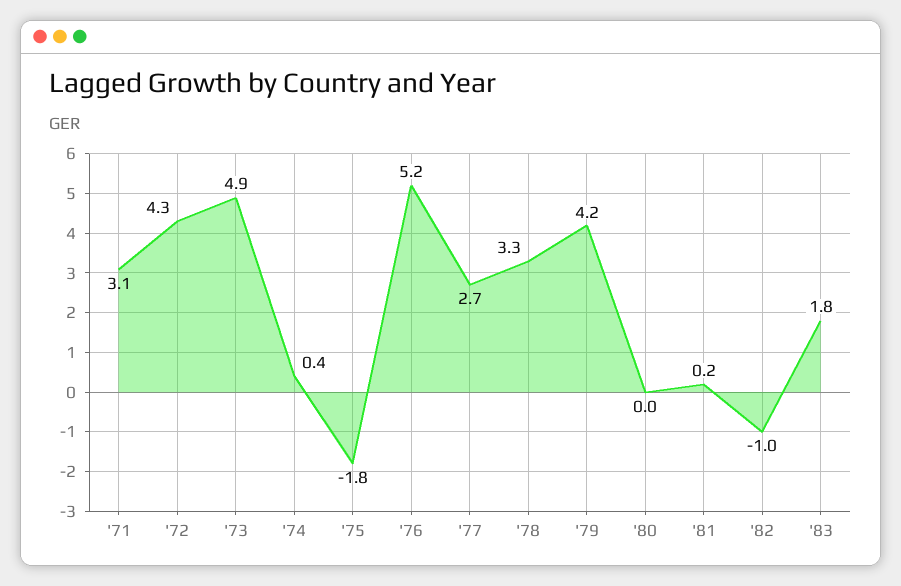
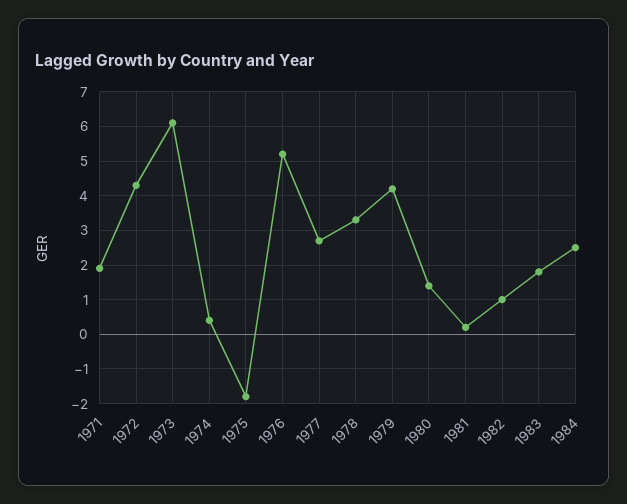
'71: 3.1 -> 2
'73: 4.9 -> 6
'80: 0 -> 1.5
'82: -1 -> 1
1984: none -> 2.5

